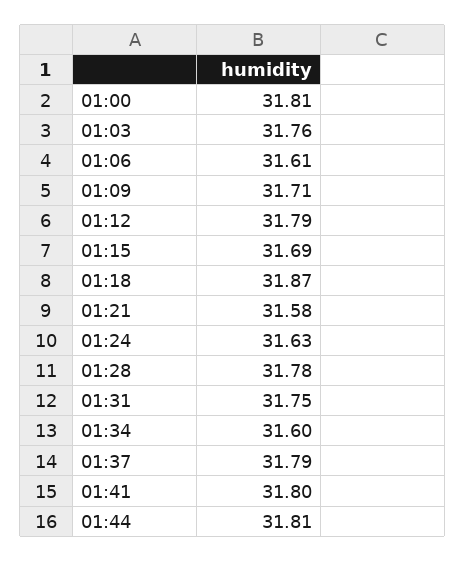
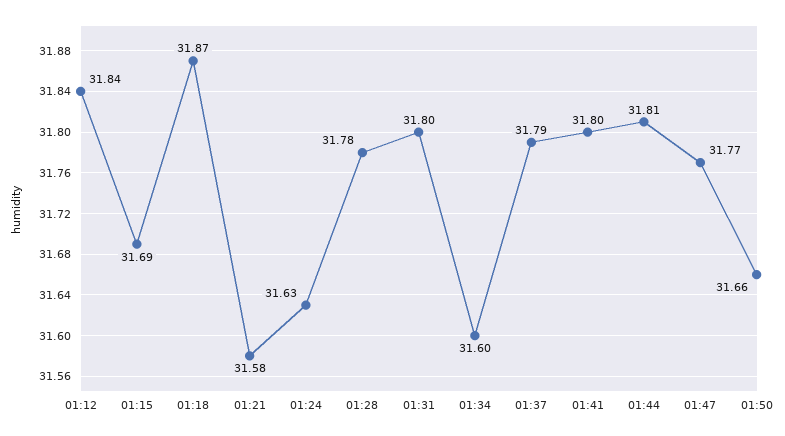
01:00: 31.81 -> none
01:03: 31.76 -> none
01:06: 31.61 -> none
01:09: 31.71 -> none
01:12: 31.79 -> 31.84
01:31: 31.75 -> 31.8
01:47: none -> 31.77
01:50: none -> 31.66

